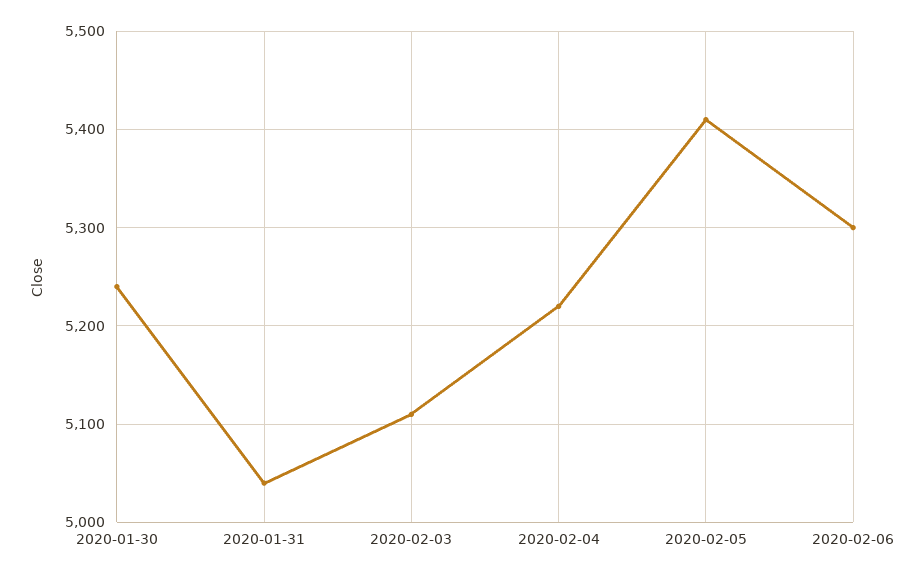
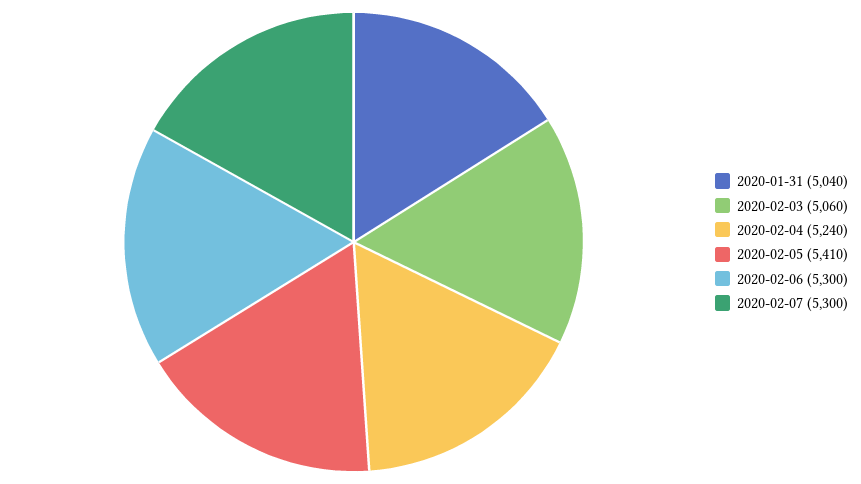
2020-01-30: 5240 -> none
2020-02-03: 5110 -> 5060
2020-02-04: 5220 -> 5240
2020-02-07: none -> 5300

